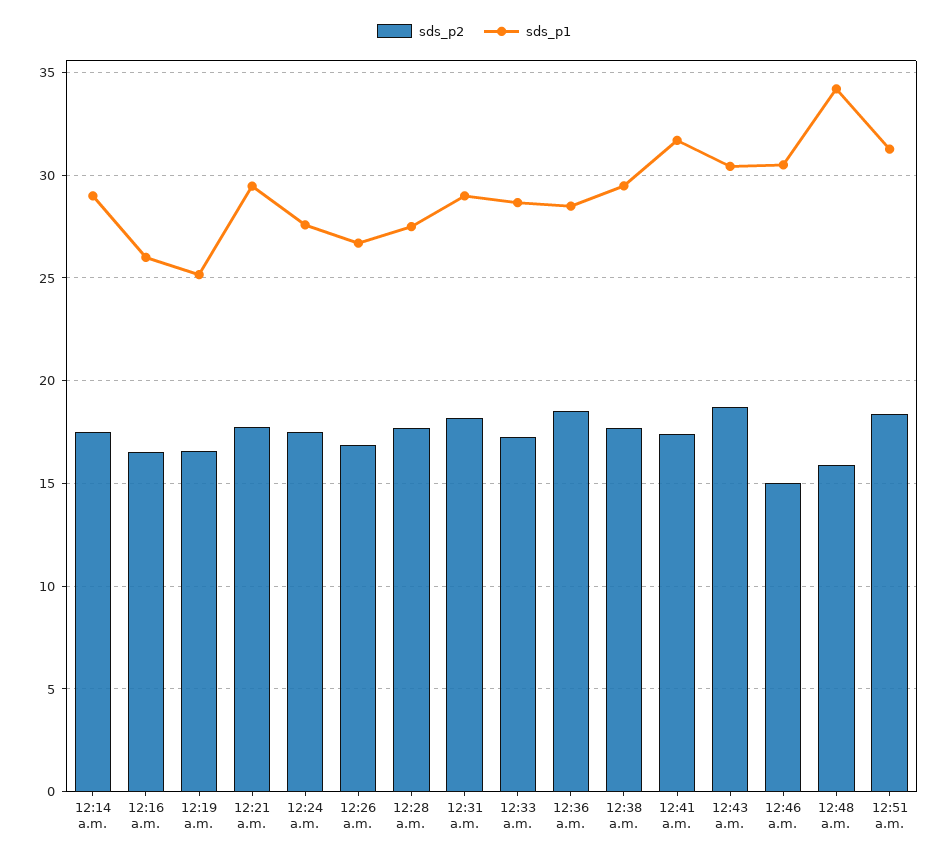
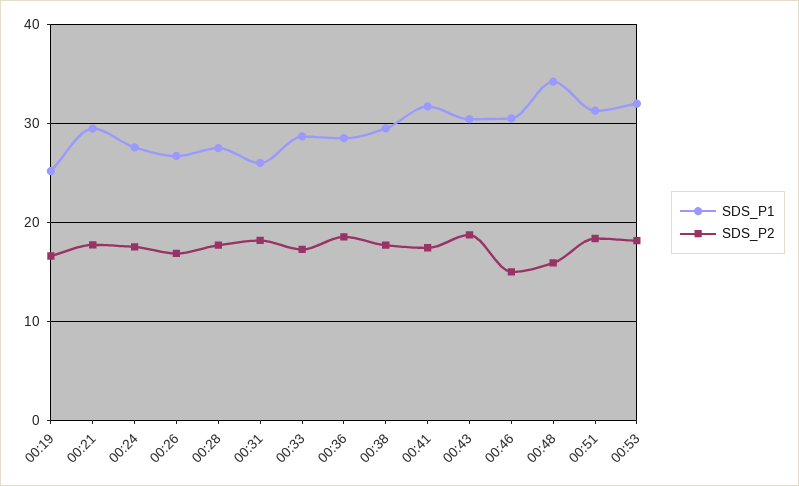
sds_p2, 12:14 a.m.: 17.5 -> none
sds_p1, 12:14 a.m.: 29 -> none
sds_p2, 12:16 a.m.: 16.5 -> none
sds_p1, 12:16 a.m.: 26 -> none
sds_p1, 12:31 a.m.: 29 -> 26
sds_p1, 00:53: none -> 32
sds_p2, 00:53: none -> 18

